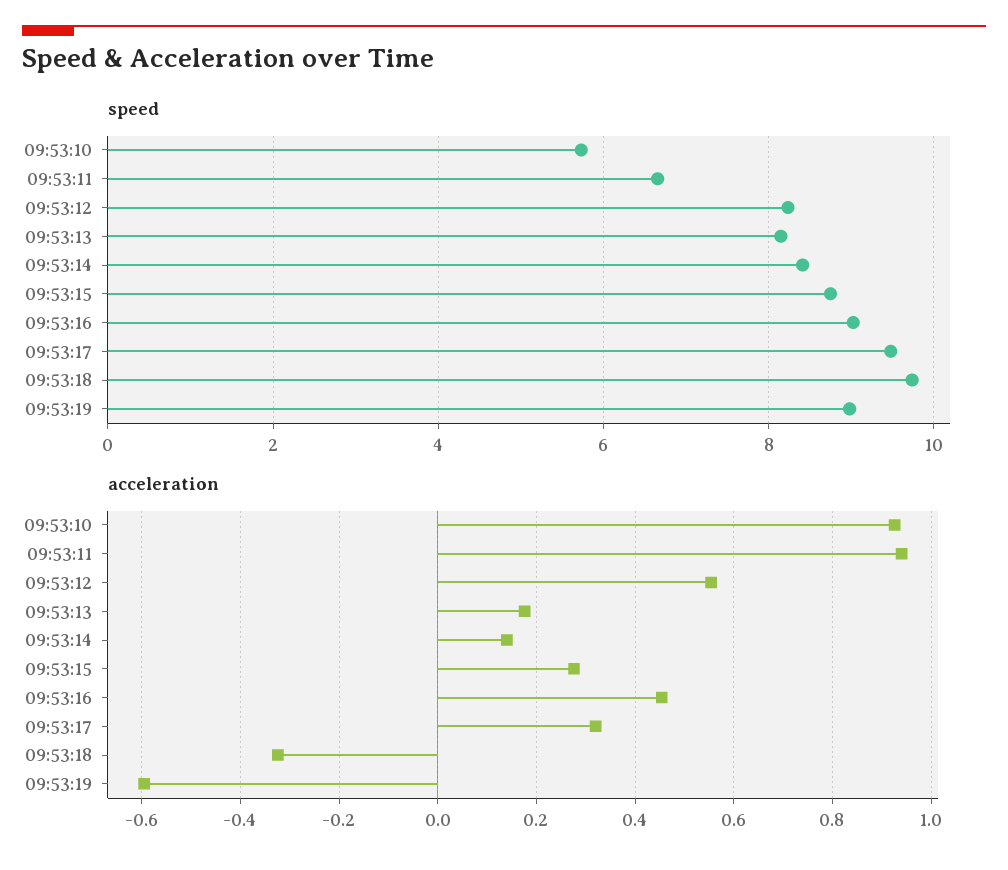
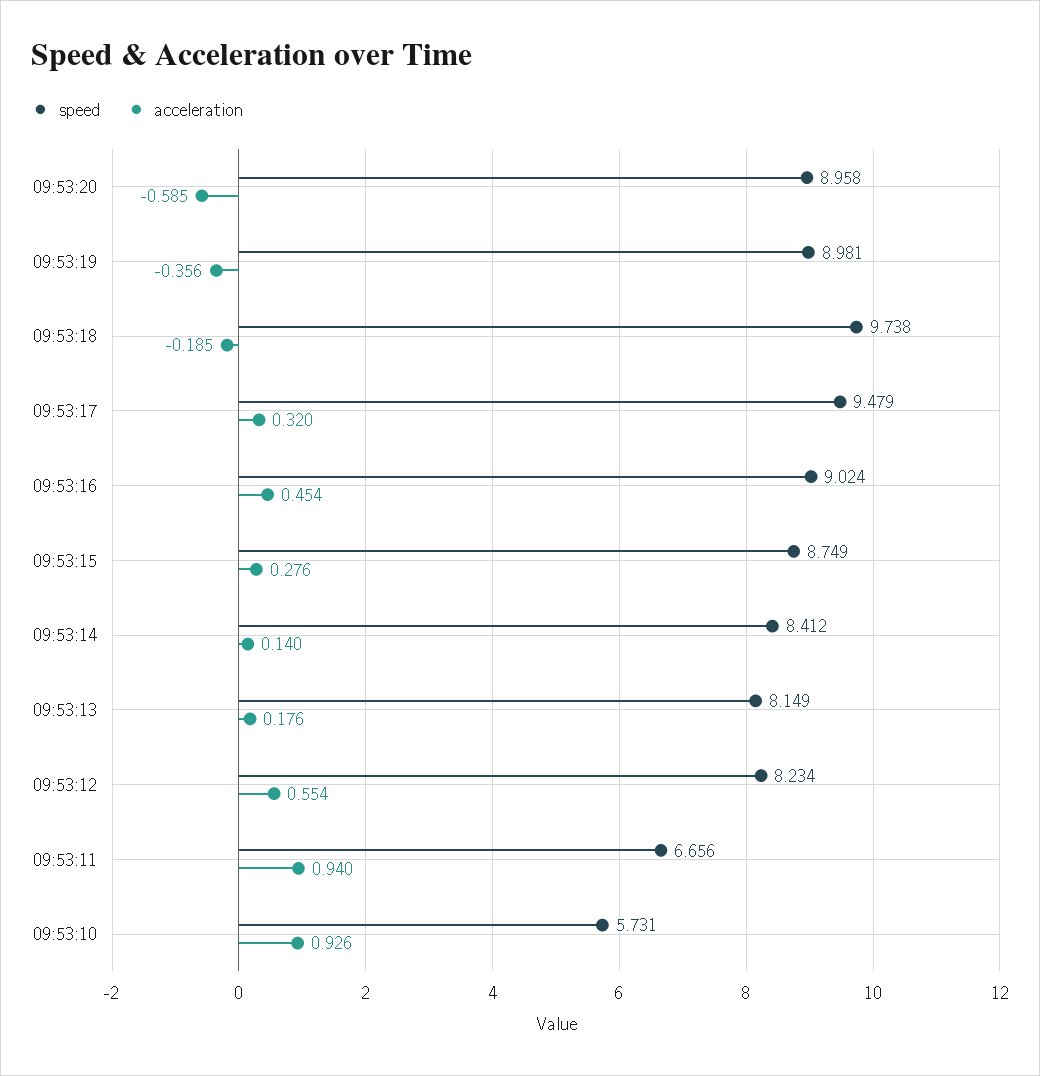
acceleration, 09:53:18: -0.32 -> -0.185
acceleration, 09:53:19: -0.6 -> -0.356
speed, 09:53:20: none -> 8.958
acceleration, 09:53:20: none -> -0.585

